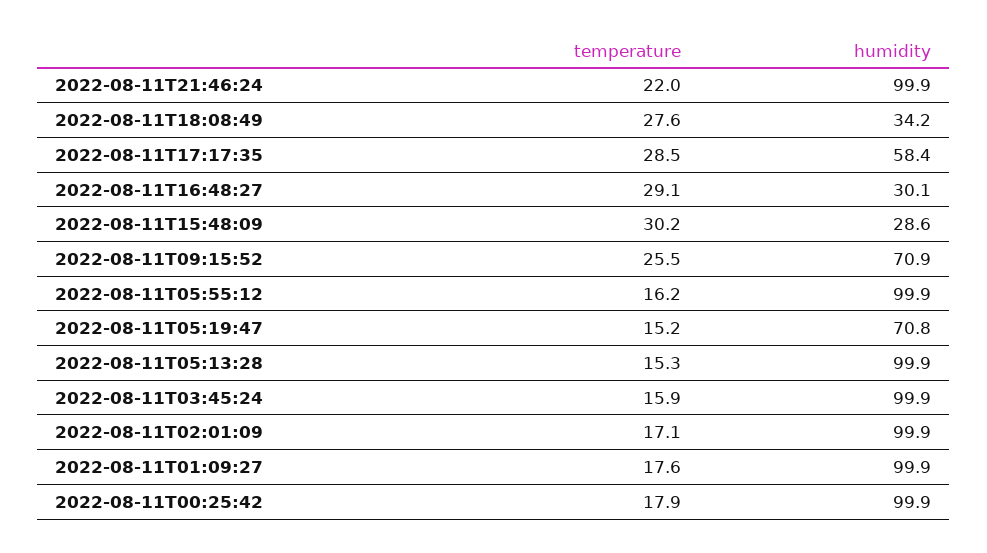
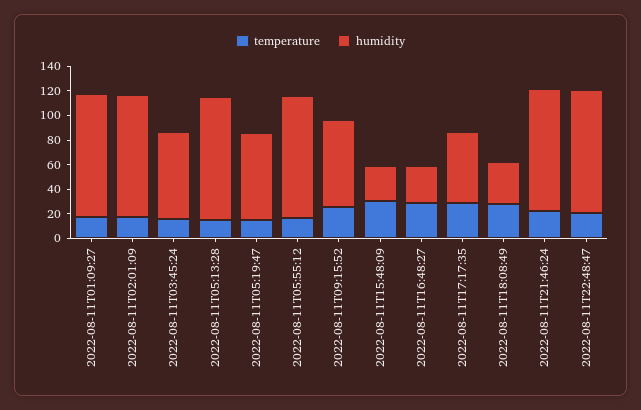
humidity, 2022-08-11T03:45:24: 99.9 -> 70
temperature, 2022-08-11T00:25:42: 17.9 -> none
humidity, 2022-08-11T00:25:42: 99.9 -> none
temperature, 2022-08-11T22:48:47: none -> 20
humidity, 2022-08-11T22:48:47: none -> 100

